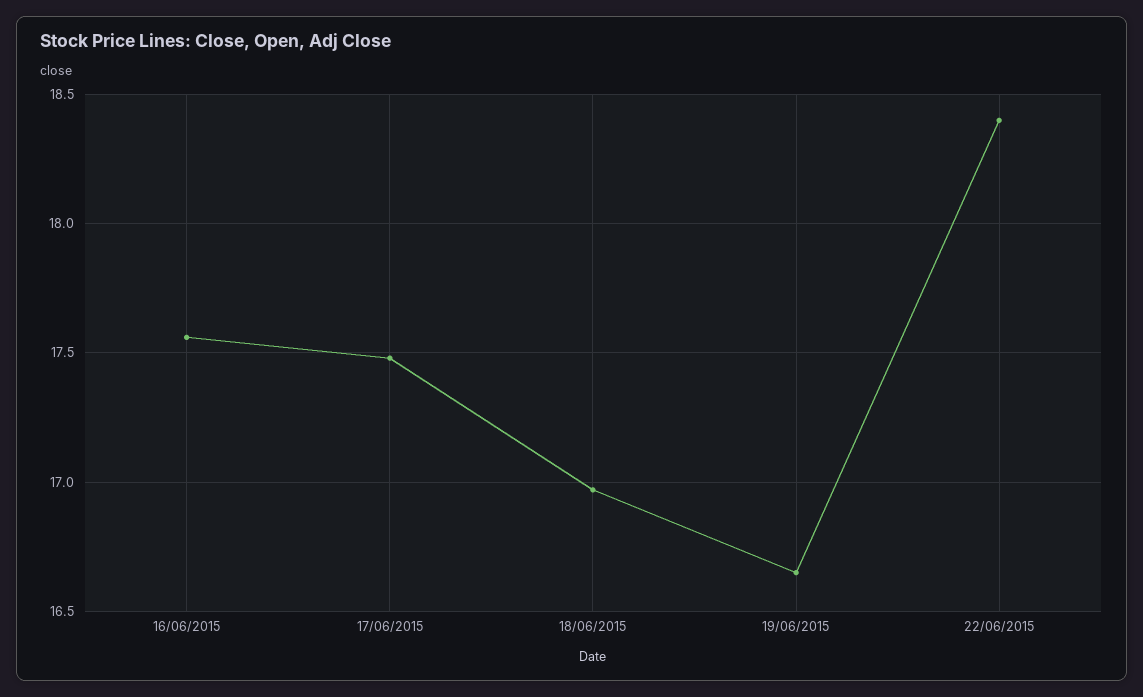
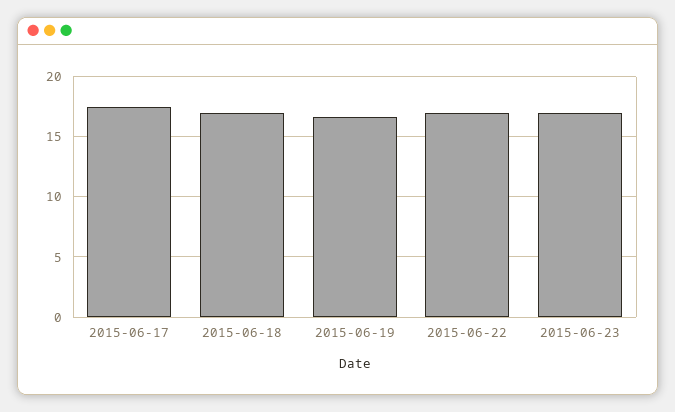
16/06/2015: 17.55 -> none
22/06/2015: 18.4 -> 17
2015-06-23: none -> 17

